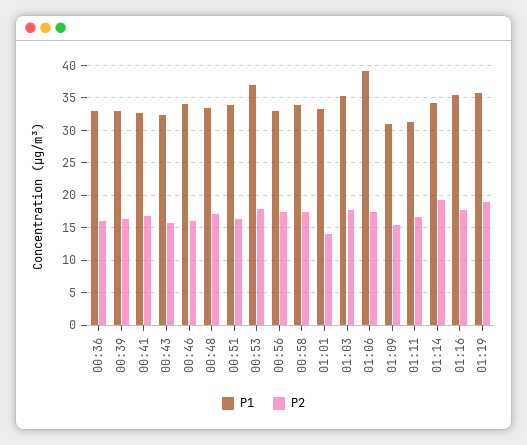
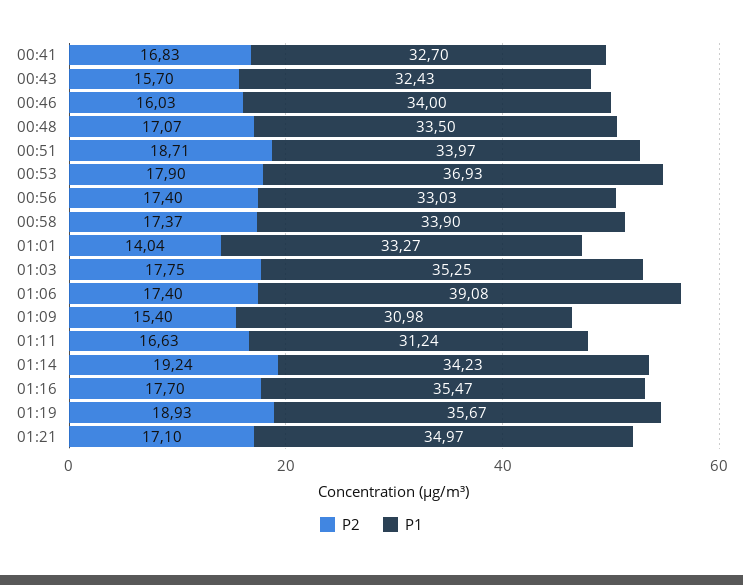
P1, 00:36: 33 -> none
P2, 00:36: 16 -> none
P1, 00:39: 33 -> none
P2, 00:39: 16 -> none
P2, 00:51: 16 -> 18.71
P2, 01:21: none -> 17.1
P1, 01:21: none -> 34.97

